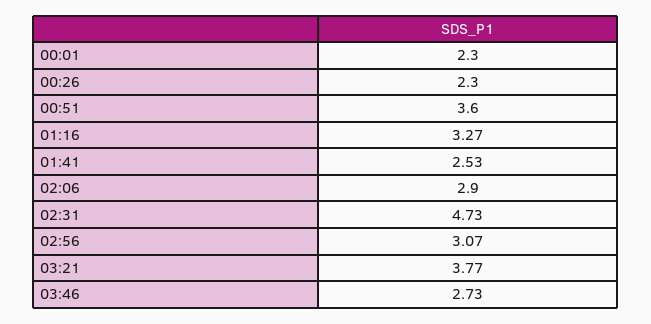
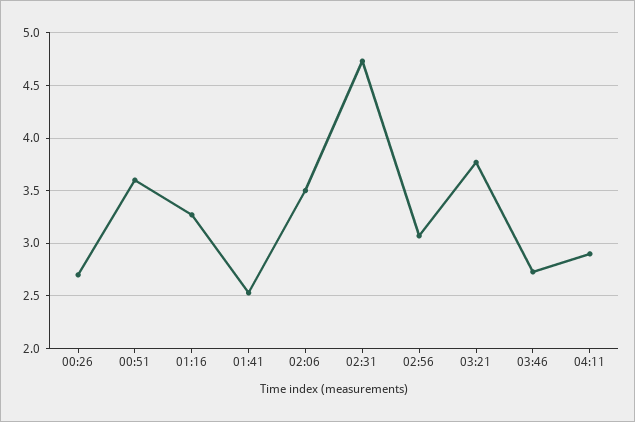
00:01: 2.3 -> none
00:26: 2.3 -> 2.7
02:06: 2.9 -> 3.5
04:11: none -> 2.9

